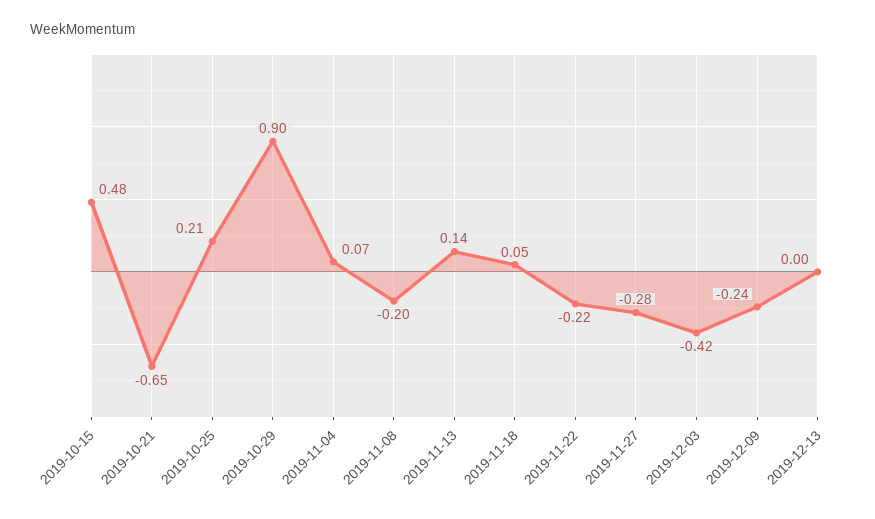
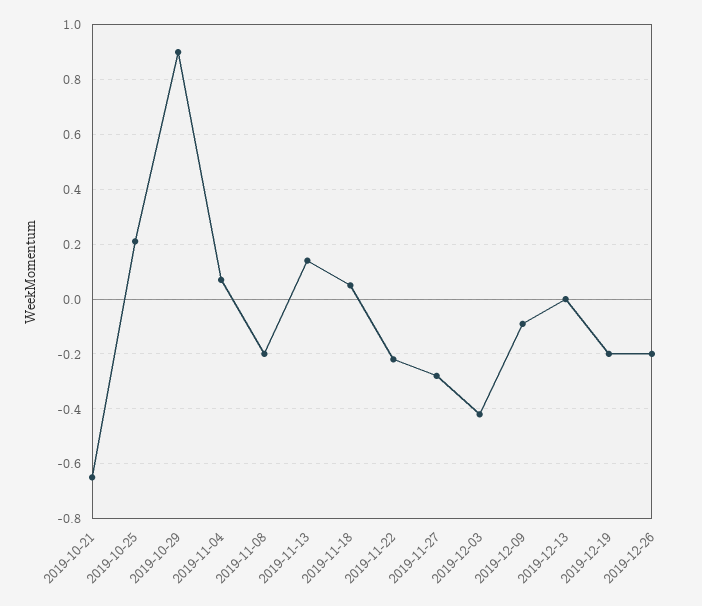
2019-10-15: 0.48 -> none
2019-12-09: -0.24 -> -0.1
2019-12-19: none -> -0.2
2019-12-26: none -> -0.2

